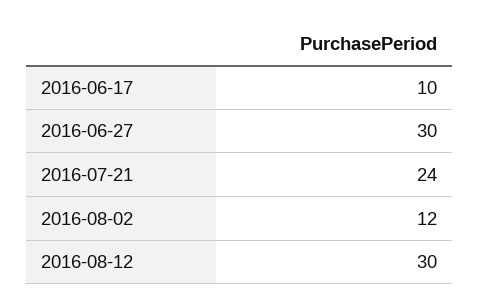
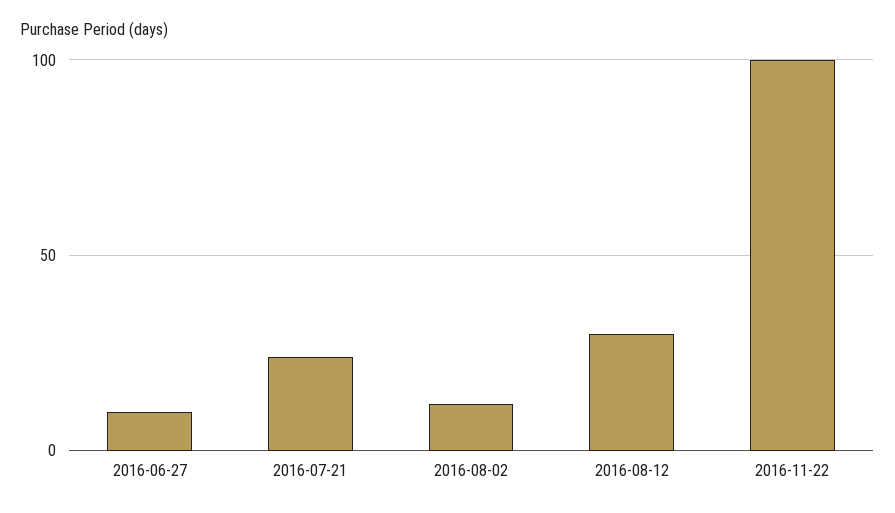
2016-06-17: 10 -> none
2016-06-27: 30 -> 10
2016-11-22: none -> 100

